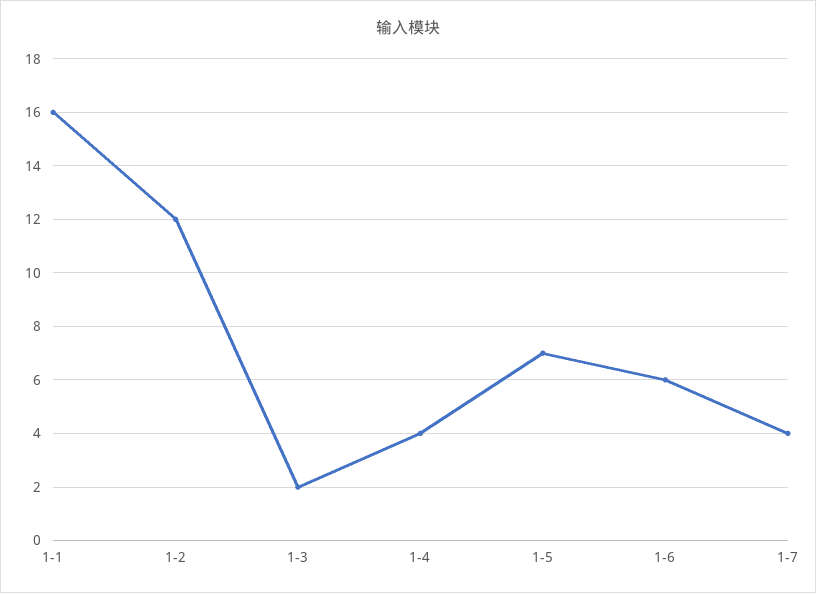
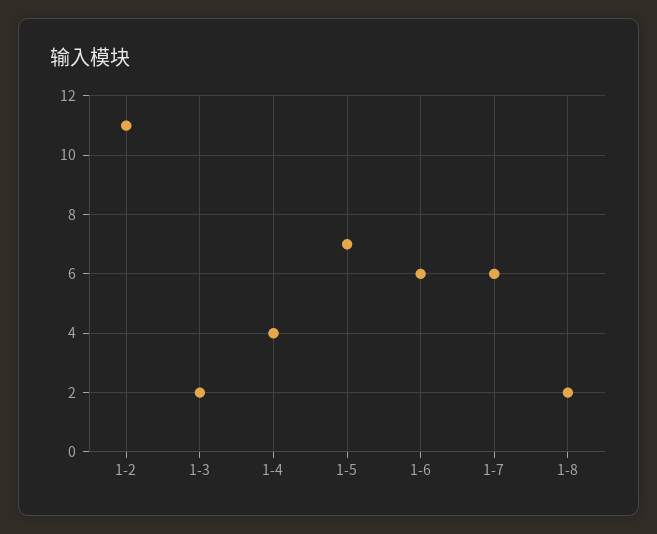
1-1: 16 -> none
1-2: 12 -> 11
1-7: 4 -> 6
1-8: none -> 2

